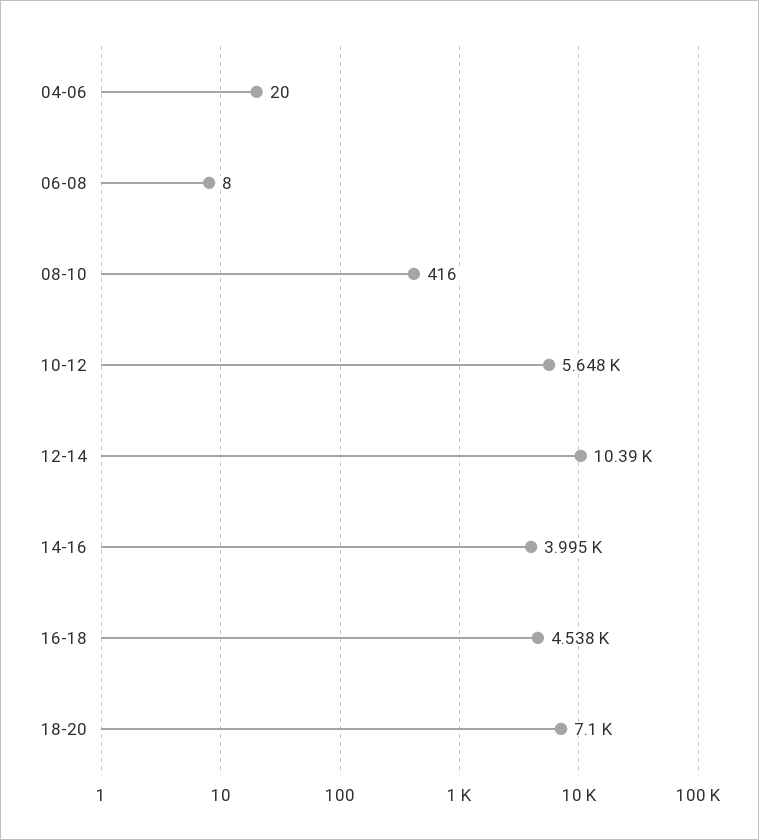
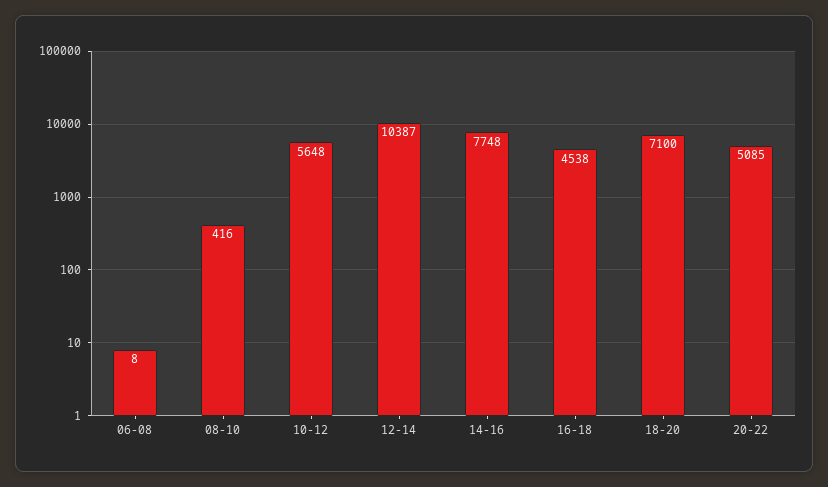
04-06: 20 -> none
14-16: 3995 -> 7748
20-22: none -> 5085

